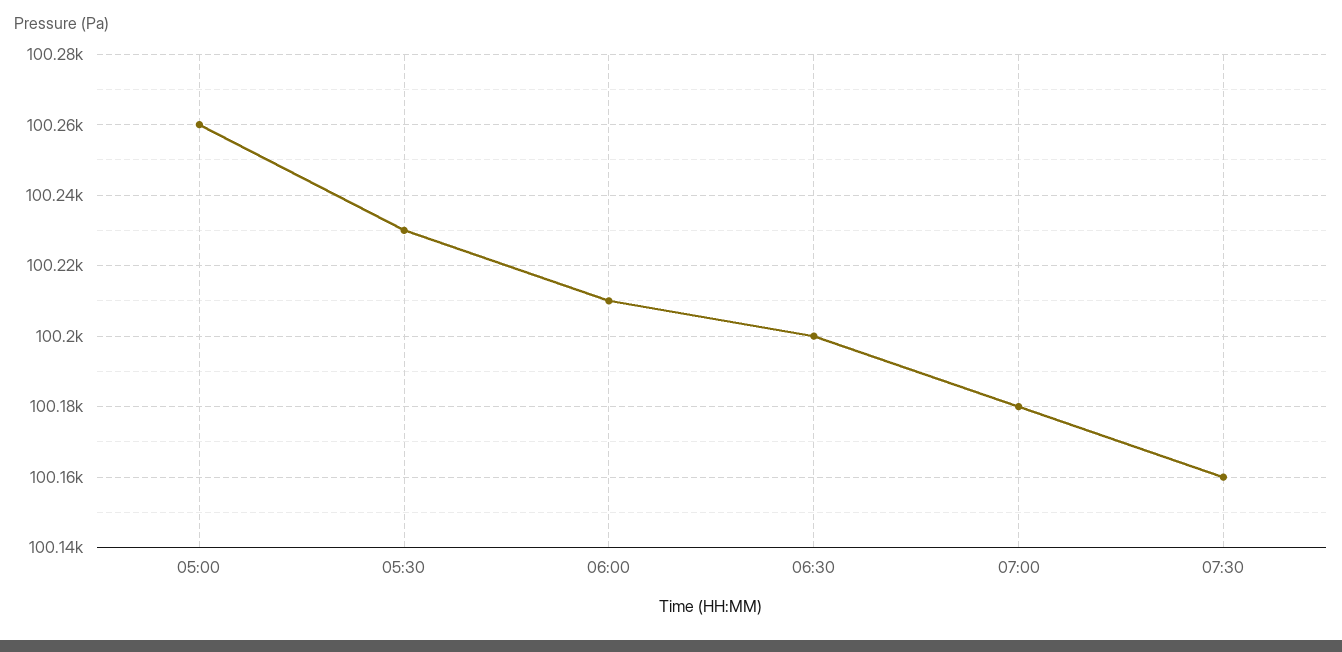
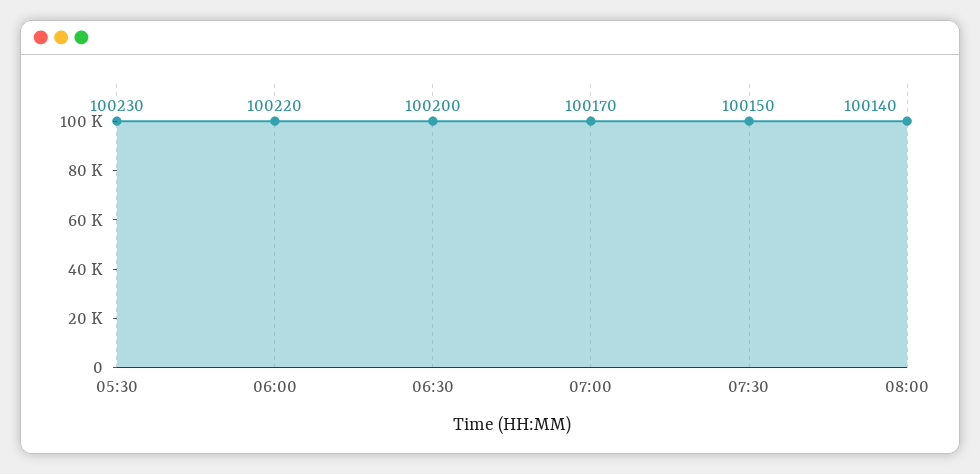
05:00: 100260 -> none
06:00: 100210 -> 100220
07:00: 100180 -> 100170
07:30: 100160 -> 100150
08:00: none -> 100140

